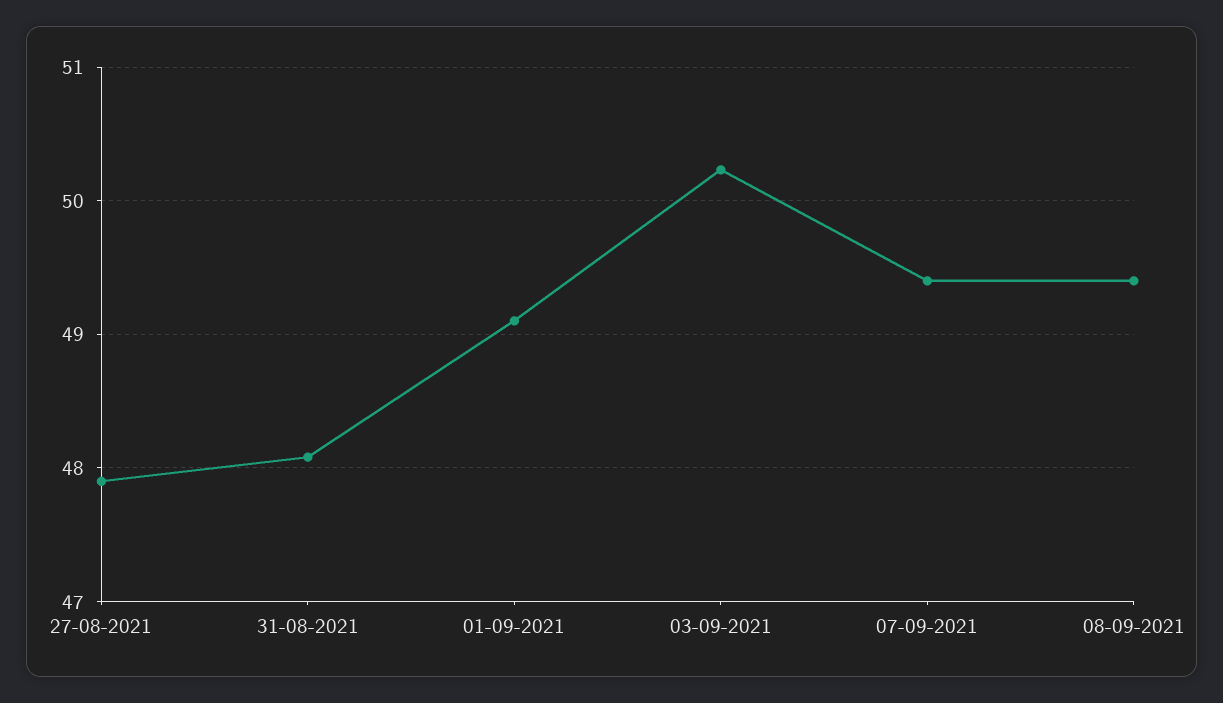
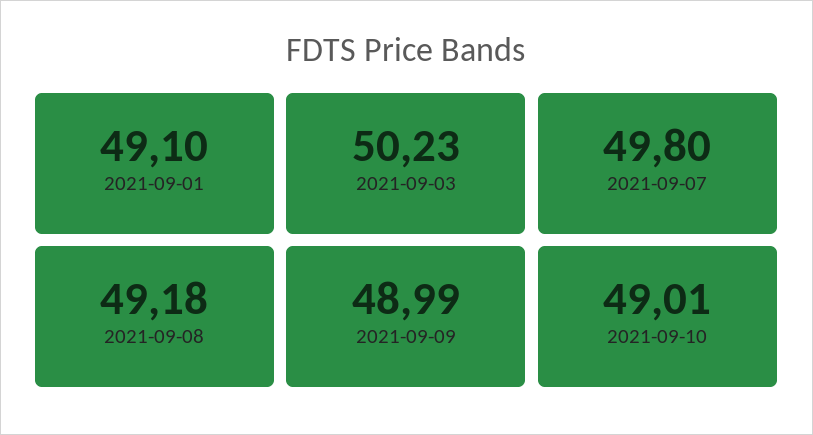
27-08-2021: 47.9 -> none
31-08-2021: 48.1 -> none
07-09-2021: 49.4 -> 49.8
08-09-2021: 49.4 -> 49.18
2021-09-09: none -> 48.99
2021-09-10: none -> 49.01

